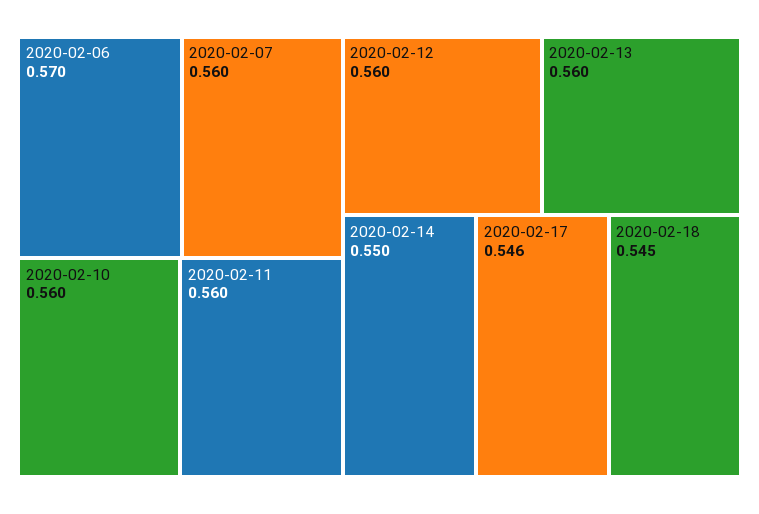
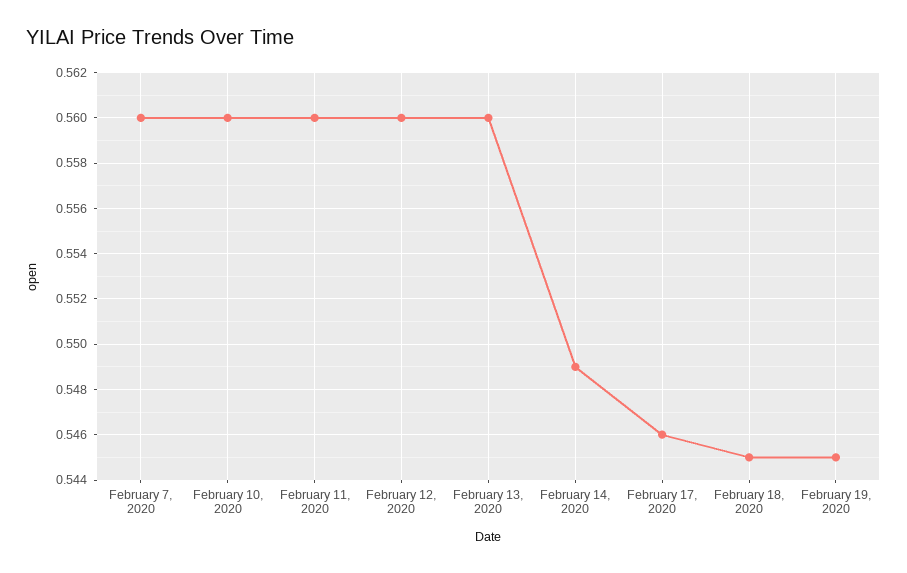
2020-02-06: 0.57 -> none
2020-02-14: 0.55 -> 0.549
February 19, 2020: none -> 0.545

